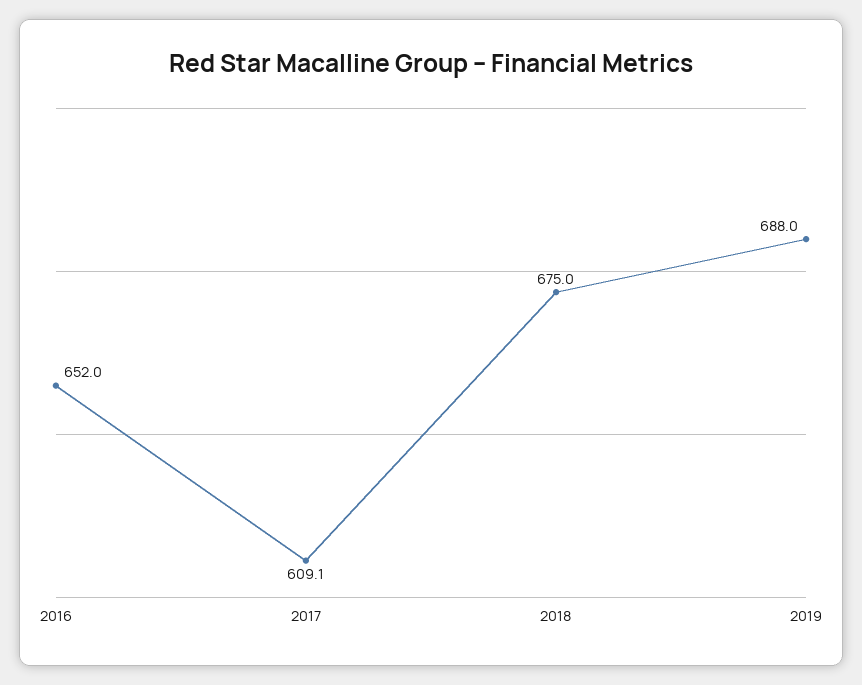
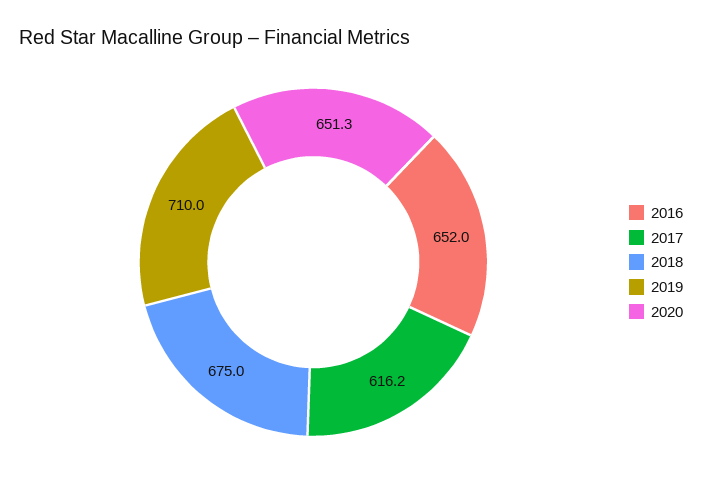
2017: 609.1 -> 616.2
2019: 688 -> 710
2020: none -> 651.3

